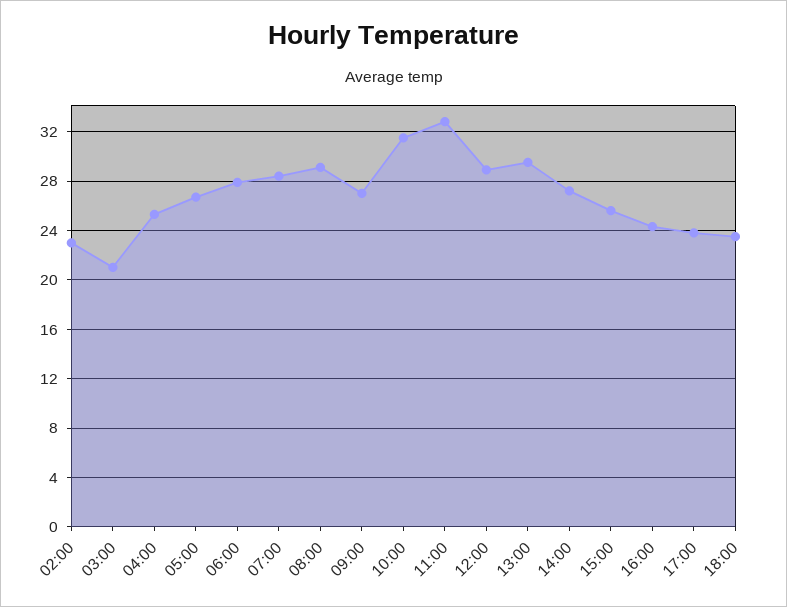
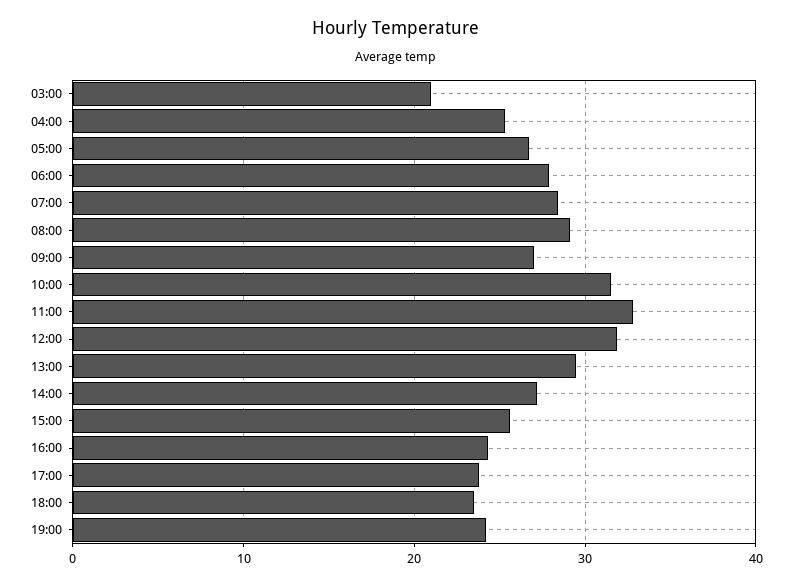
02:00: 23 -> none
12:00: 29 -> 32
19:00: none -> 24

